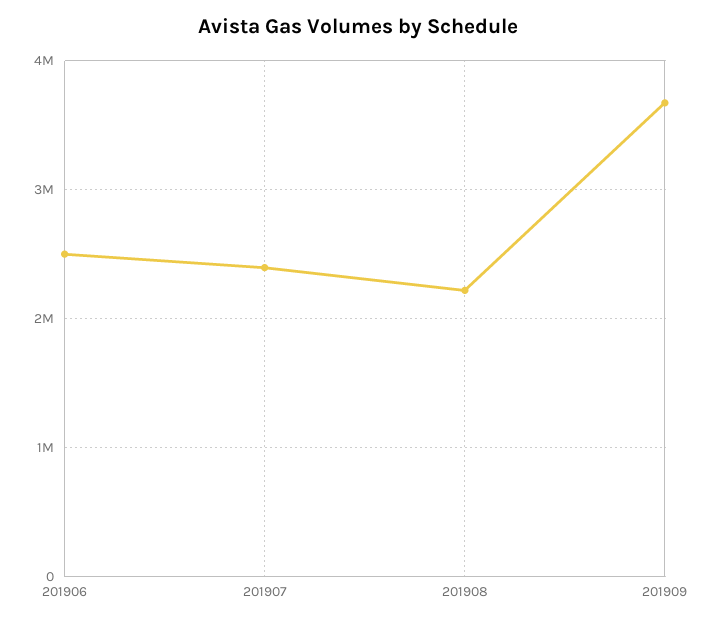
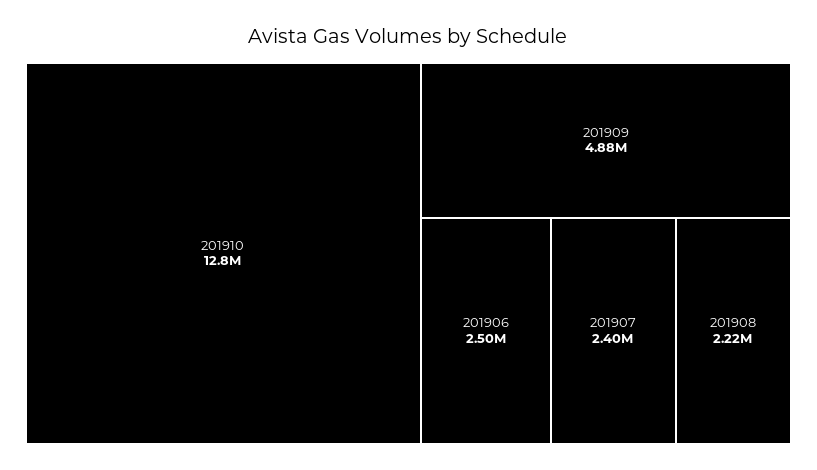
201909: 3700000 -> 4880000
201910: none -> 12800000

